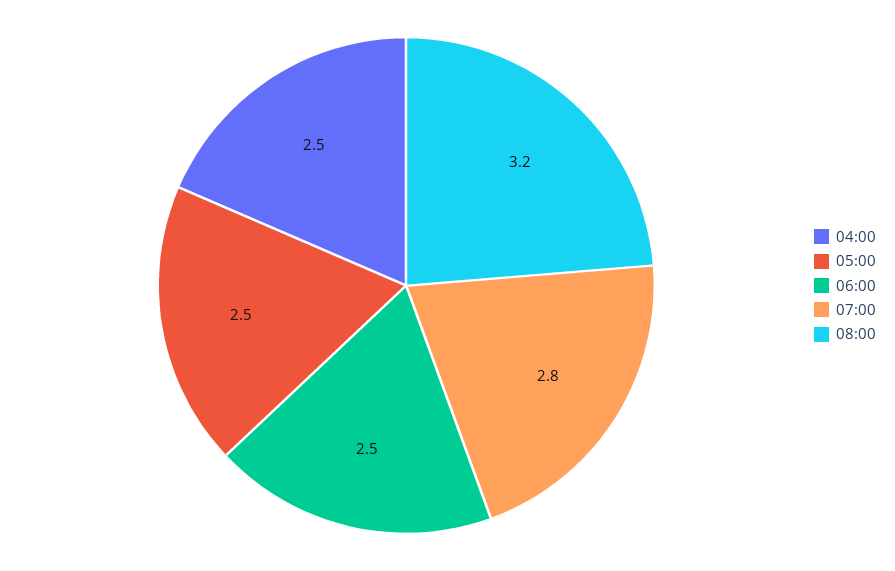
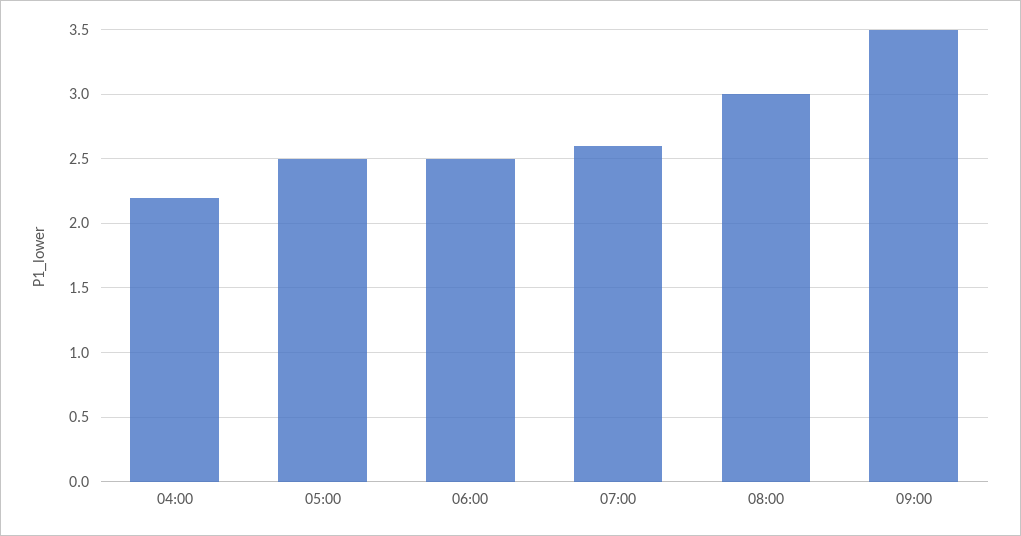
04:00: 2.5 -> 2.2
07:00: 2.8 -> 2.6
08:00: 3.2 -> 3
09:00: none -> 3.5

